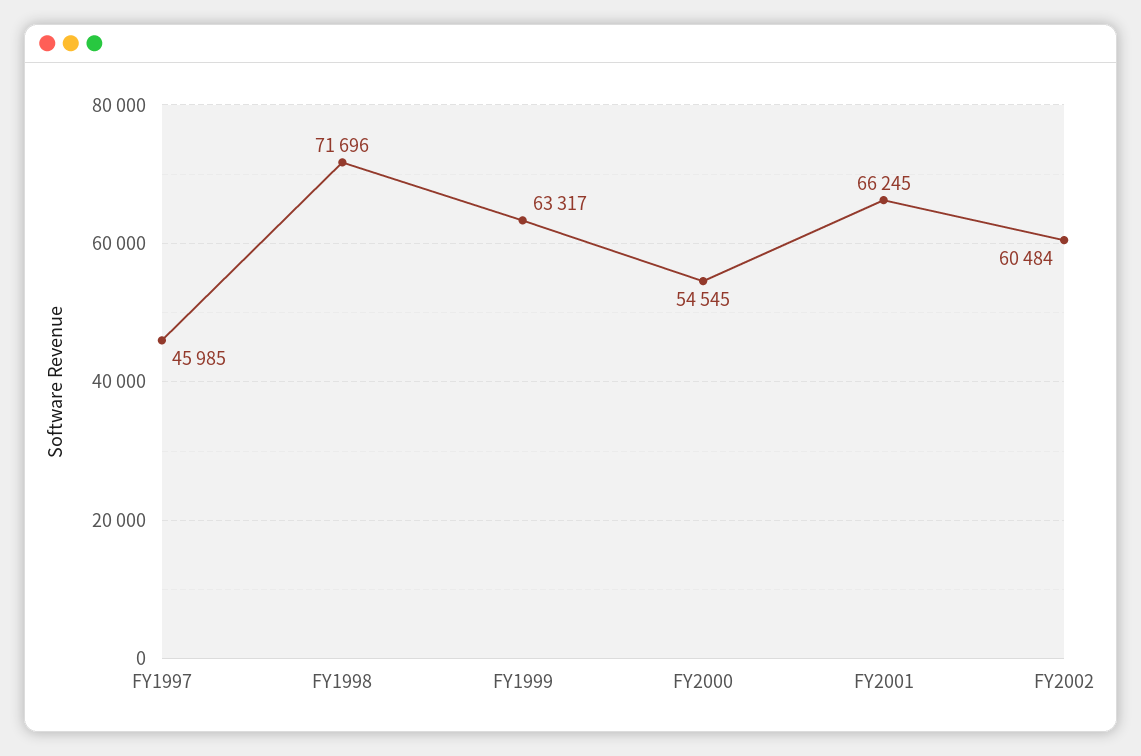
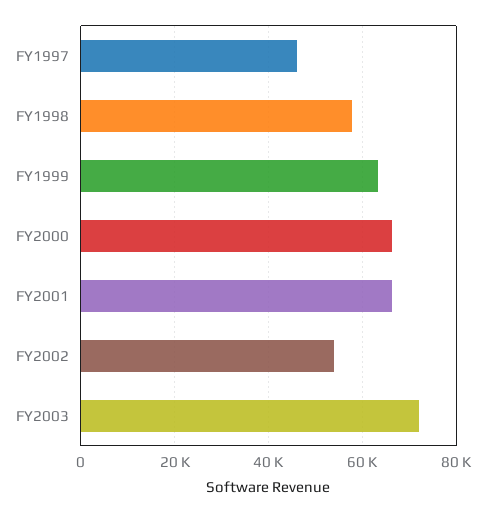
FY1998: 71696 -> 58000
FY2000: 54545 -> 66000
FY2002: 60484 -> 54000
FY2003: none -> 72000

